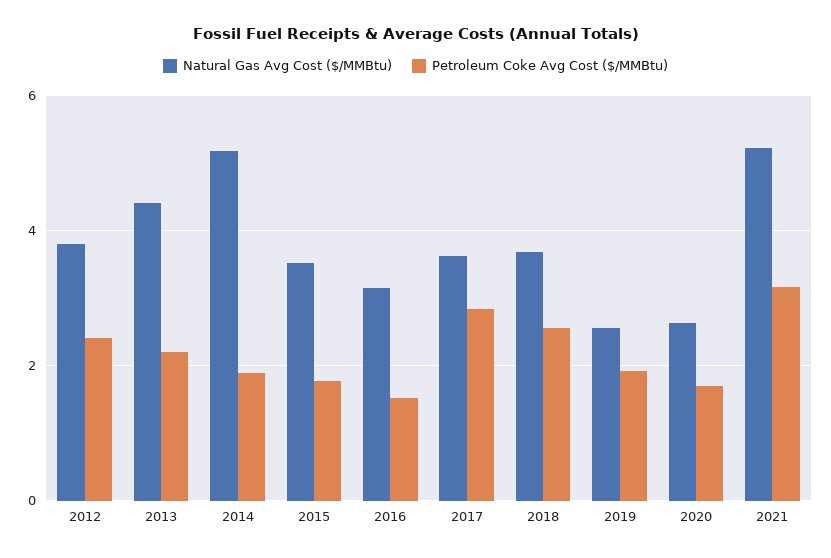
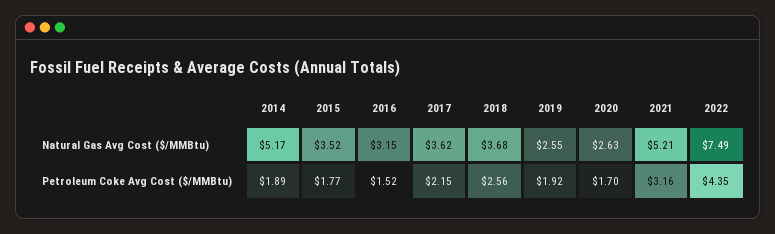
Natural Gas Avg Cost ($/MMBtu), 2012: 3.8 -> none
Petroleum Coke Avg Cost ($/MMBtu), 2012: 2.4 -> none
Natural Gas Avg Cost ($/MMBtu), 2013: 4.4 -> none
Petroleum Coke Avg Cost ($/MMBtu), 2013: 2.2 -> none
Petroleum Coke Avg Cost ($/MMBtu), 2017: 2.8 -> 2.15
Natural Gas Avg Cost ($/MMBtu), 2022: none -> 7.49
Petroleum Coke Avg Cost ($/MMBtu), 2022: none -> 4.35

